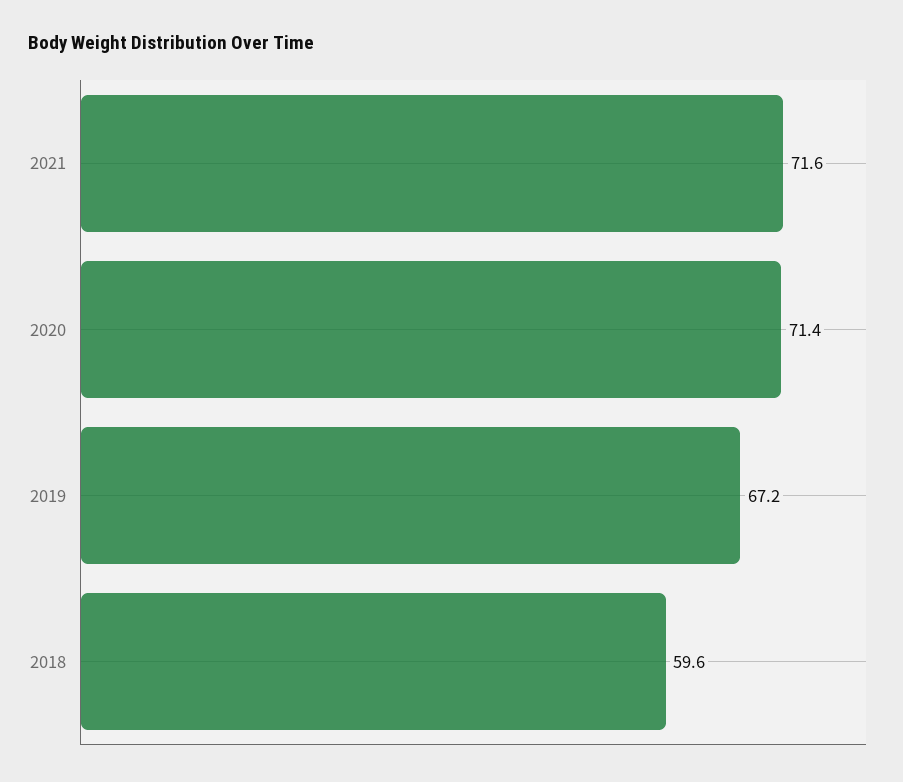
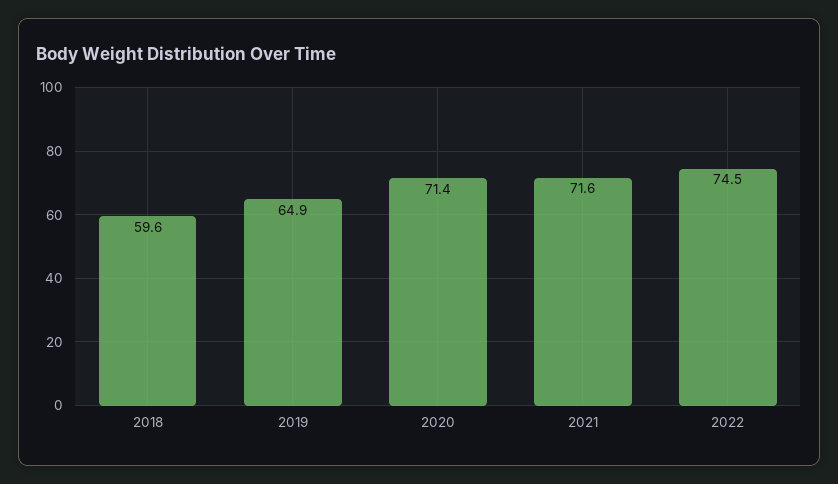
2019: 67.2 -> 64.9
2022: none -> 74.5

